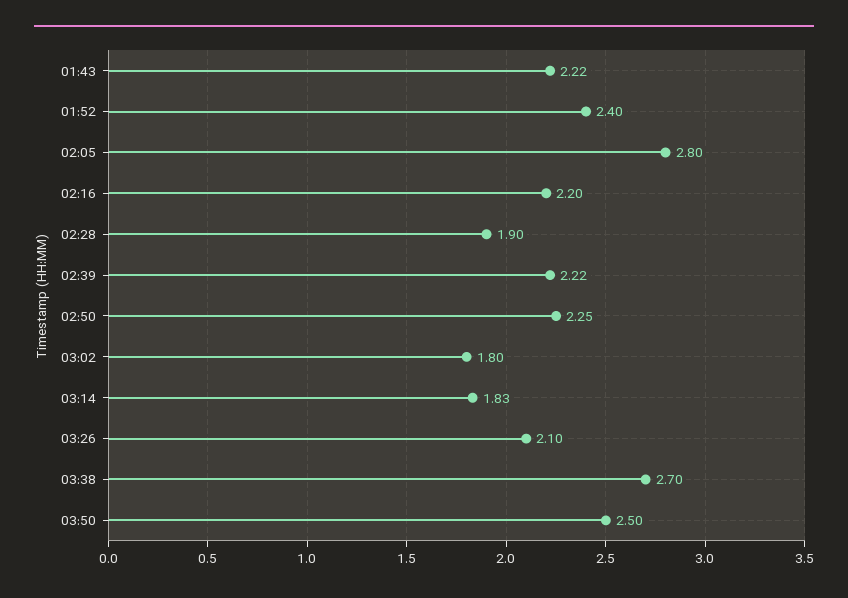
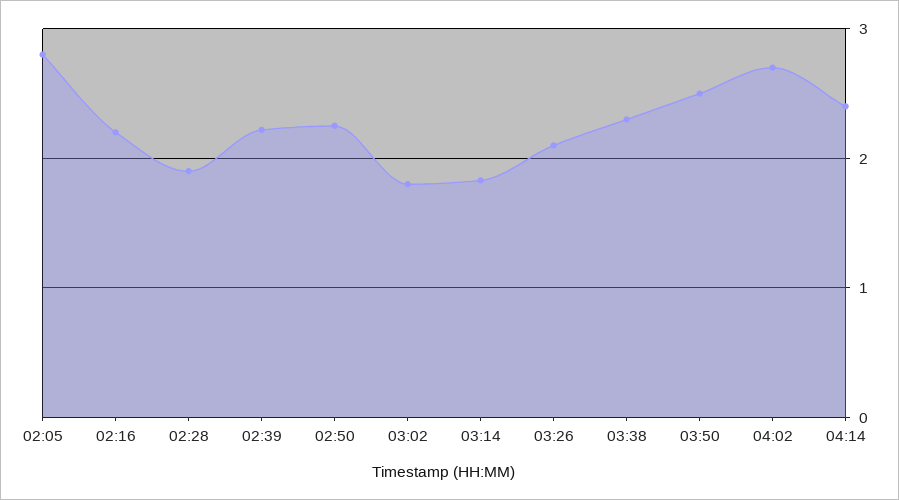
01:43: 2.22 -> none
01:52: 2.4 -> none
03:38: 2.7 -> 2.3
04:02: none -> 2.7
04:14: none -> 2.4

